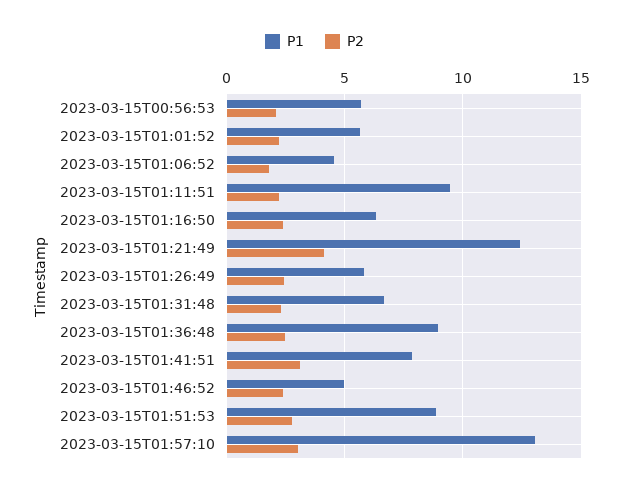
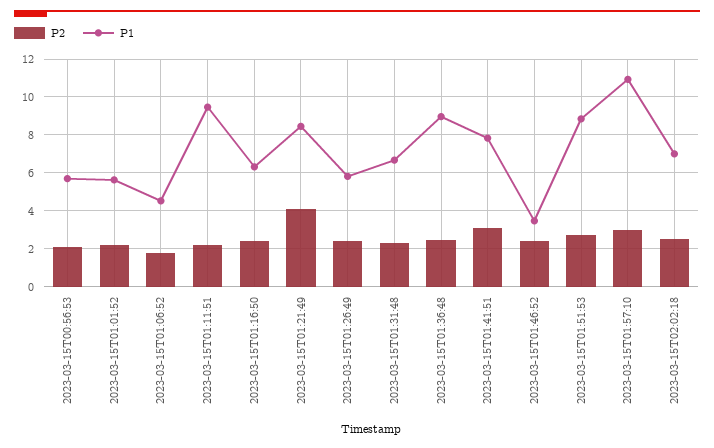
P1, 2023-03-15T01:21:49: 12.5 -> 8.5
P1, 2023-03-15T01:46:52: 5 -> 3.5
P1, 2023-03-15T01:57:10: 13 -> 11
P2, 2023-03-15T02:02:18: none -> 2.5
P1, 2023-03-15T02:02:18: none -> 7

